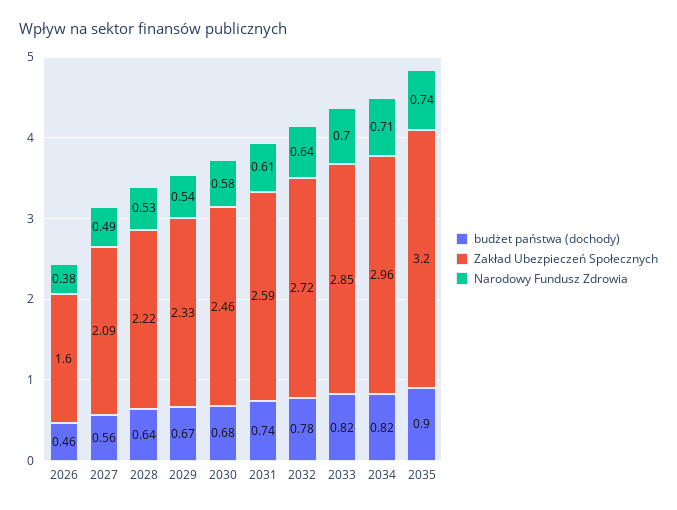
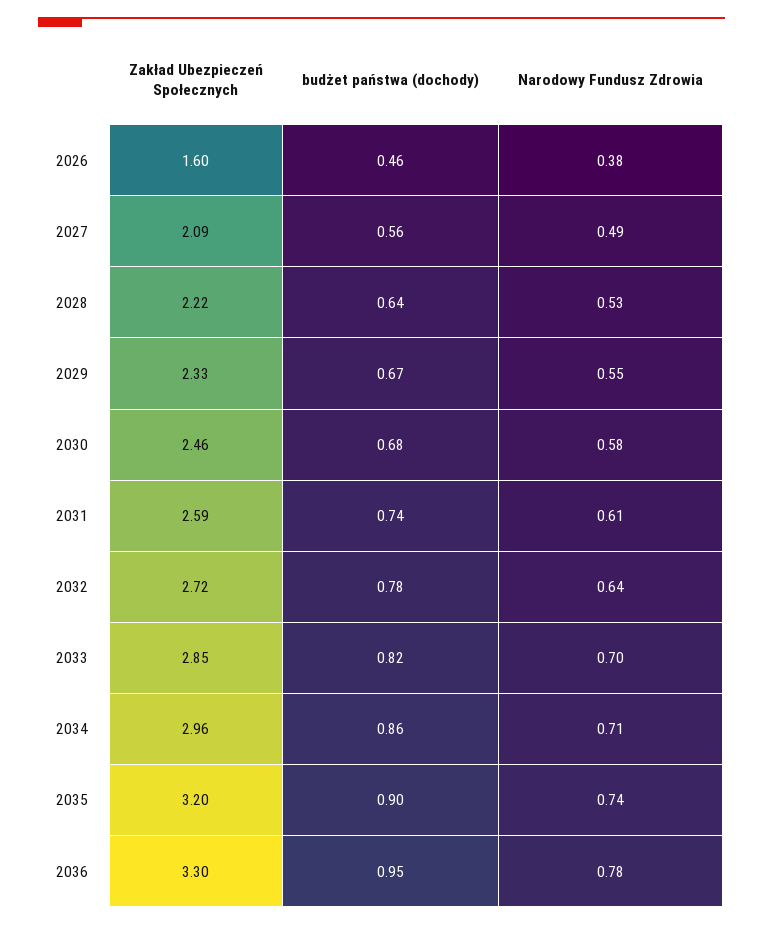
Narodowy Fundusz Zdrowia, 2029: 0.54 -> 0.55
budżet państwa (dochody), 2034: 0.82 -> 0.86
Zakład Ubezpieczeń Społecznych, 2036: none -> 3.3
budżet państwa (dochody), 2036: none -> 0.95
Narodowy Fundusz Zdrowia, 2036: none -> 0.78

